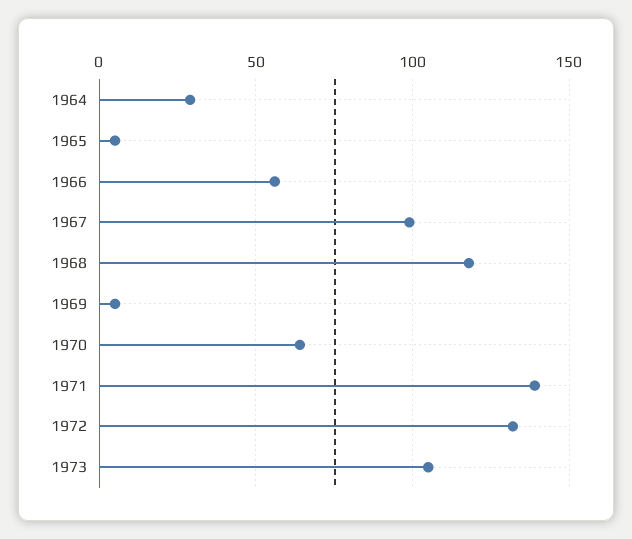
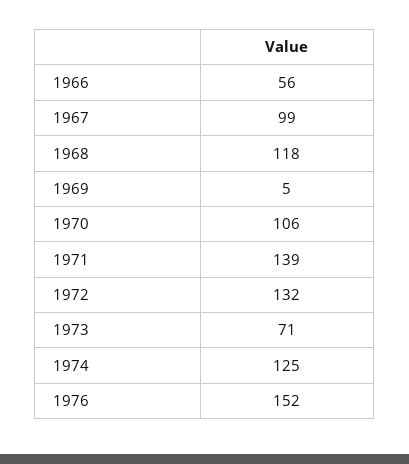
1964: 30 -> none
1965: 5 -> none
1970: 65 -> 106
1973: 105 -> 71
1974: none -> 125
1976: none -> 152

